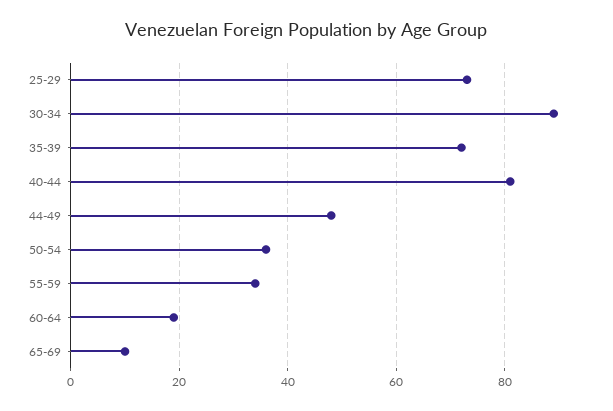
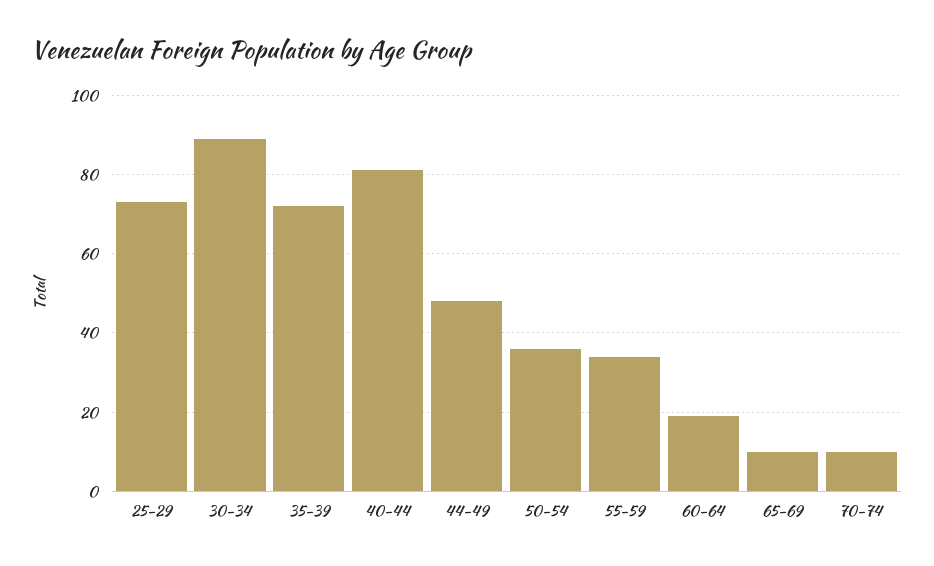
70-74: none -> 10

